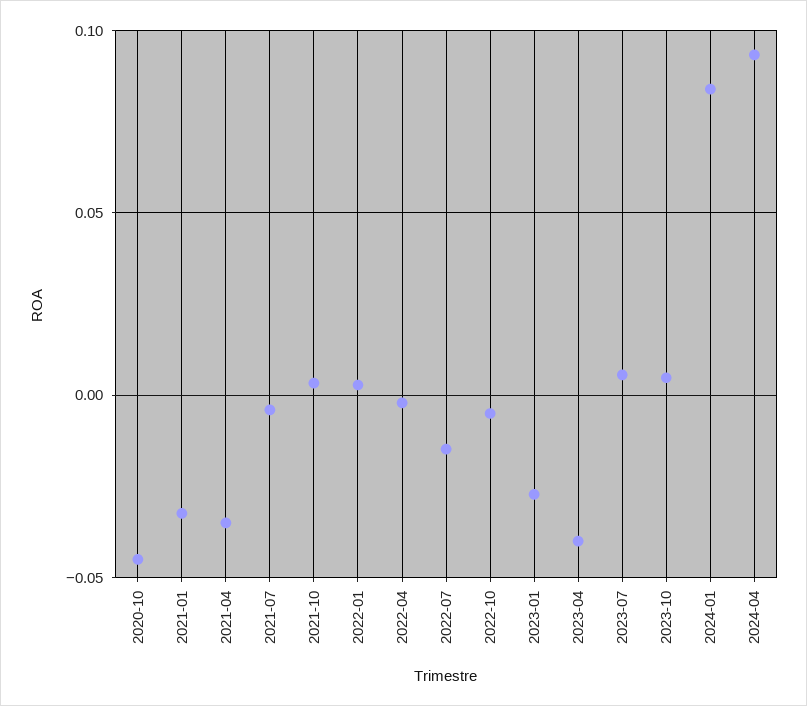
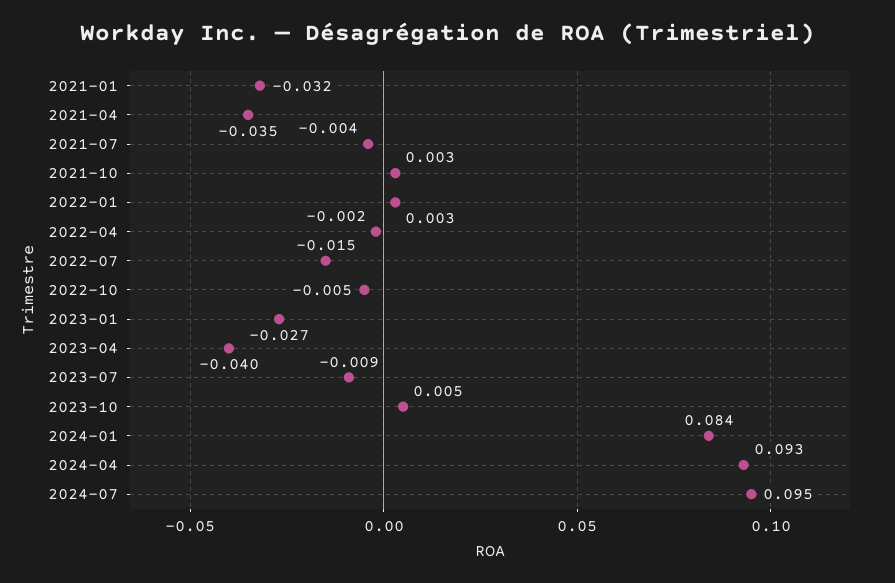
2020-10: -0.045 -> none
2023-07: 0.005 -> -0.009
2024-07: none -> 0.095

